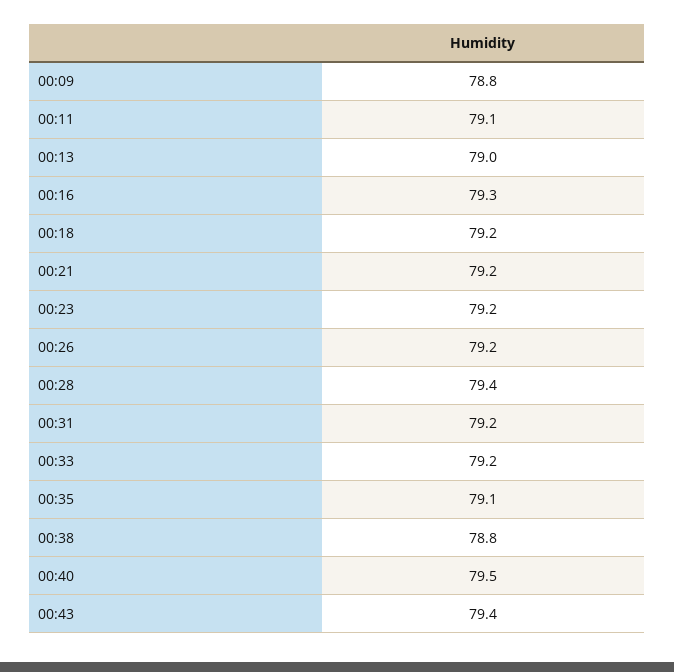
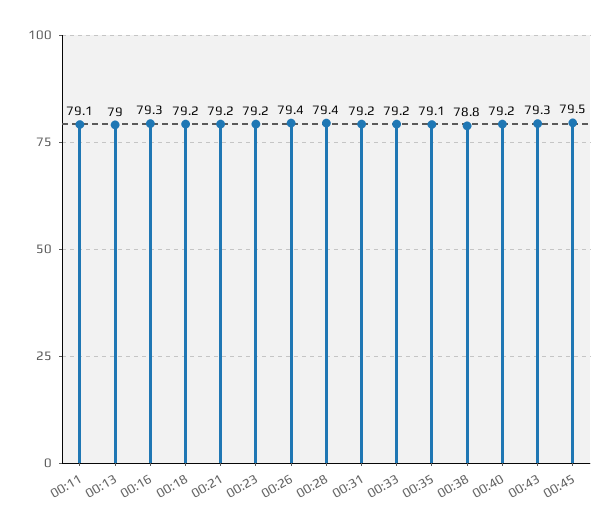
00:09: 78.8 -> none
00:26: 79.2 -> 79.4
00:40: 79.5 -> 79.2
00:43: 79.4 -> 79.3
00:45: none -> 79.5

